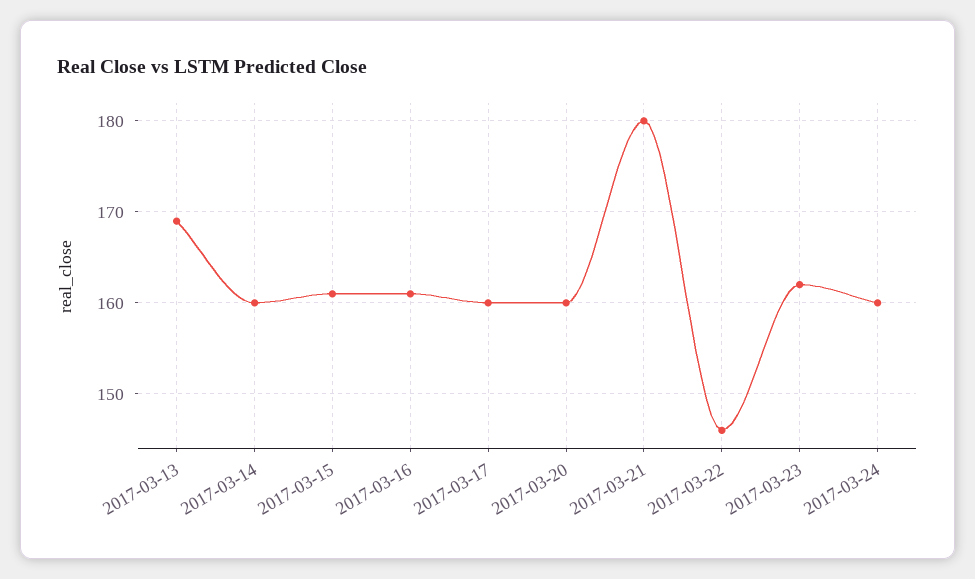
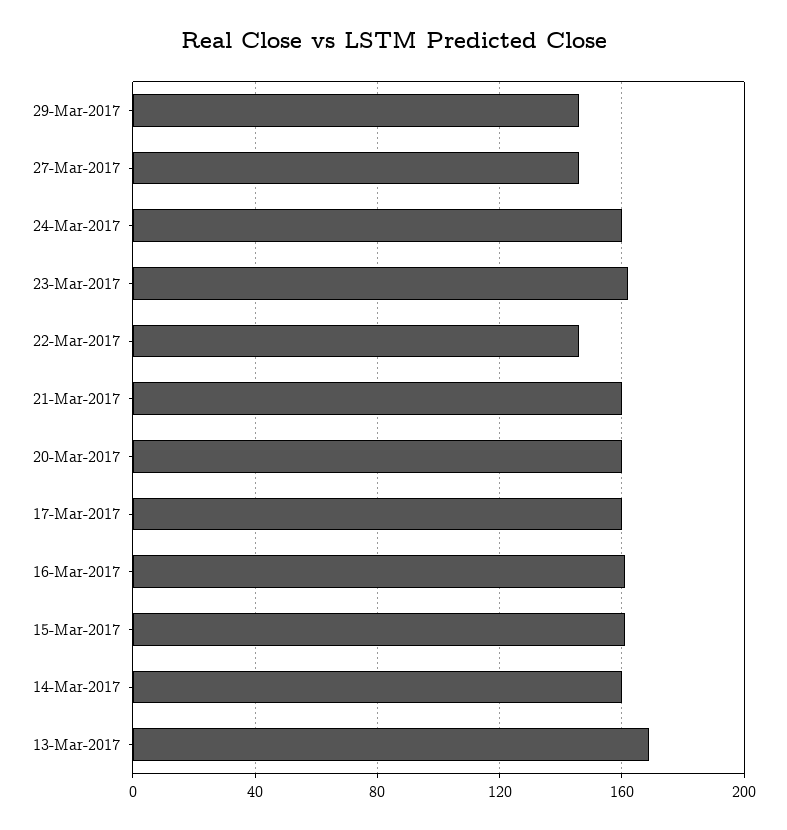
2017-03-21: 180 -> 160
29-Mar-2017: none -> 145
27-Mar-2017: none -> 145

